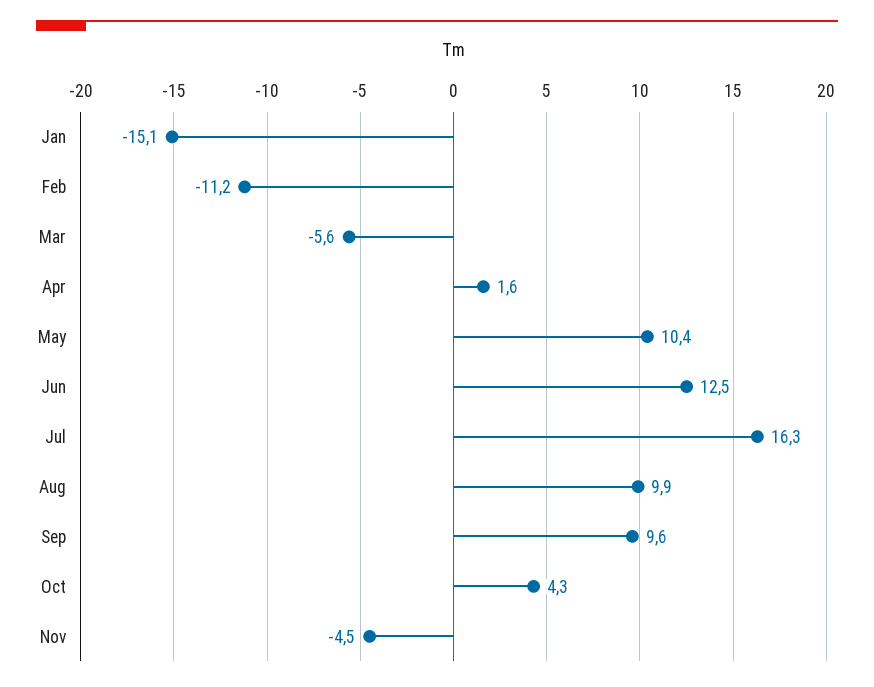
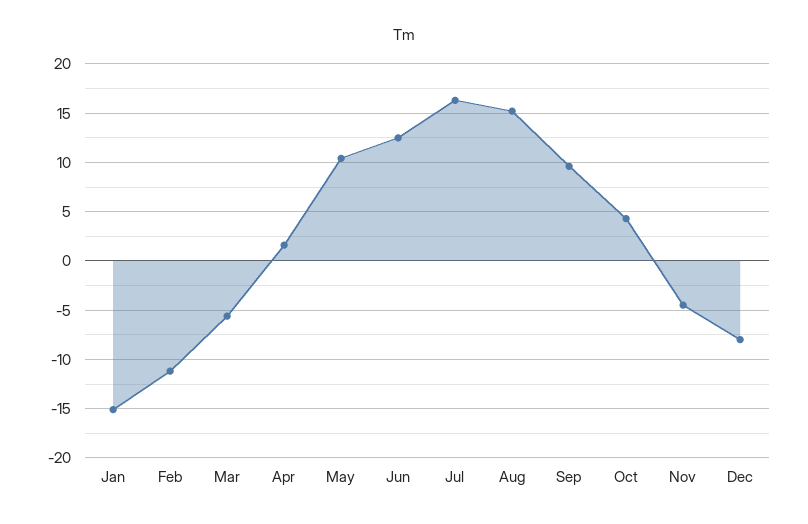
Aug: 9.9 -> 15
Dec: none -> -8

